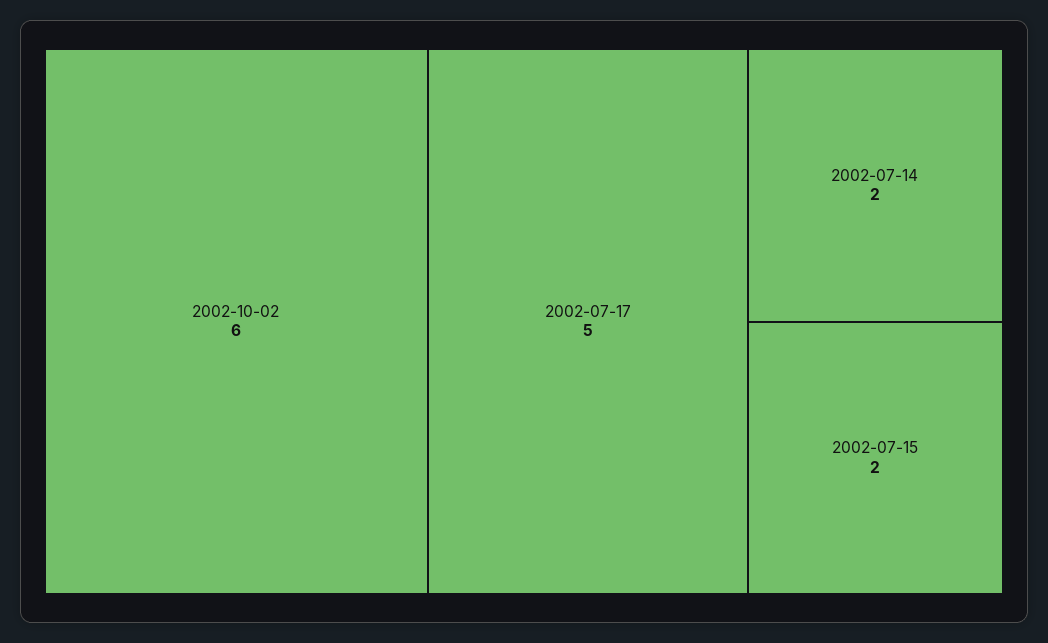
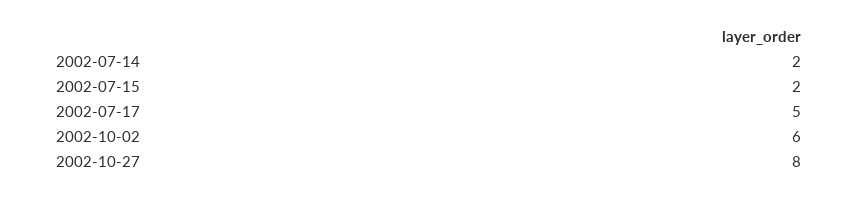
2002-10-27: none -> 8

